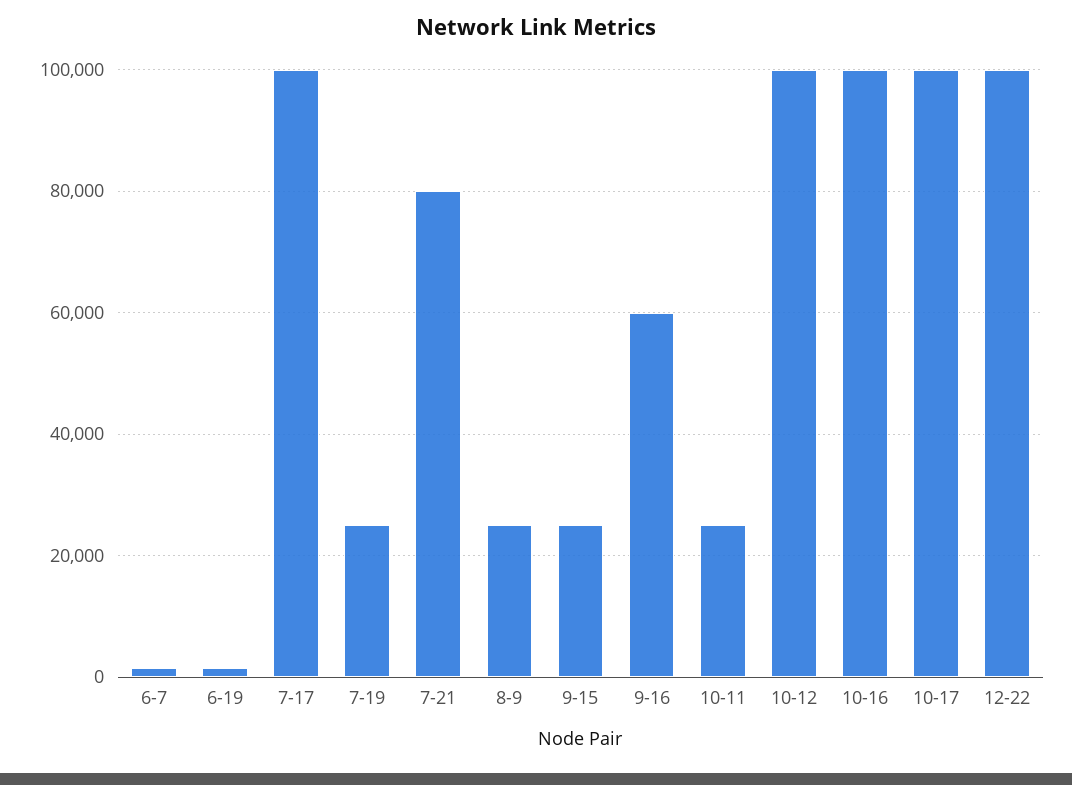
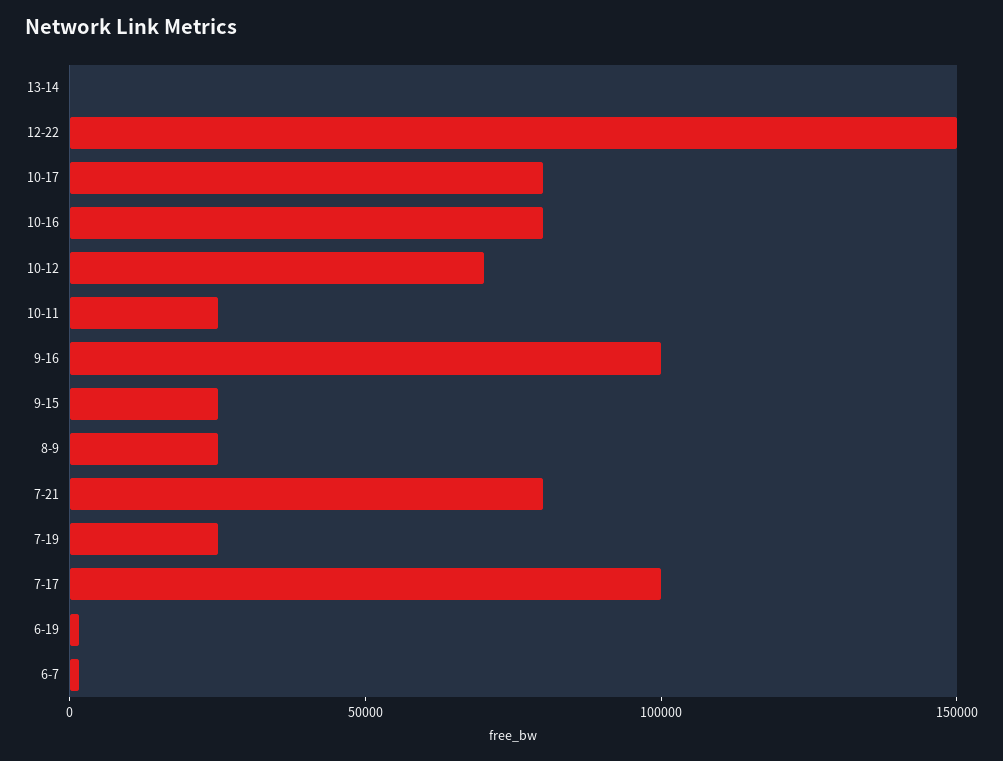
9-16: 60000 -> 100000
10-12: 100000 -> 70000
10-16: 100000 -> 80000
10-17: 100000 -> 80000
12-22: 100000 -> 150000
13-14: none -> 0

